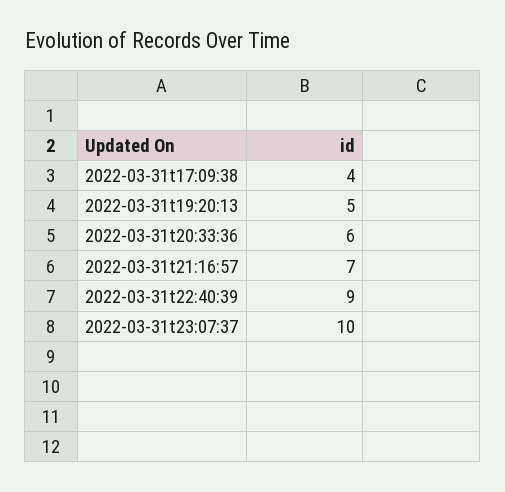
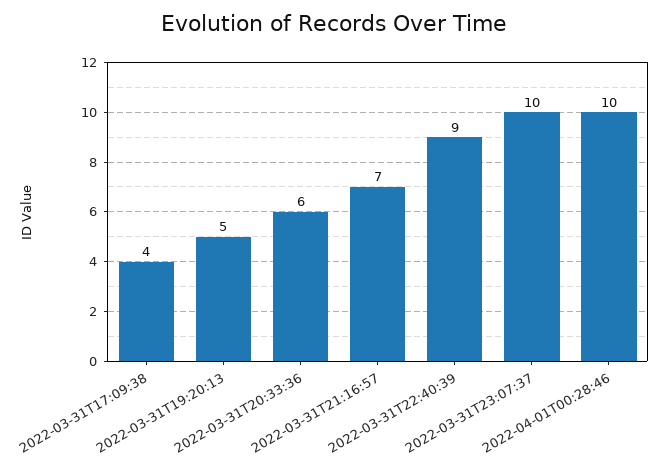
2022-04-01T00:28:46: none -> 10

